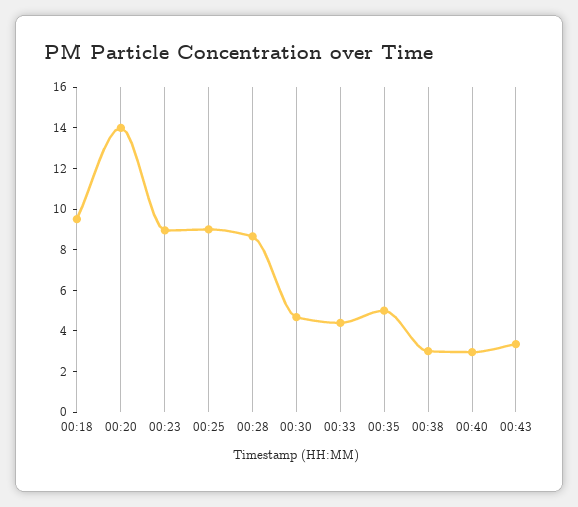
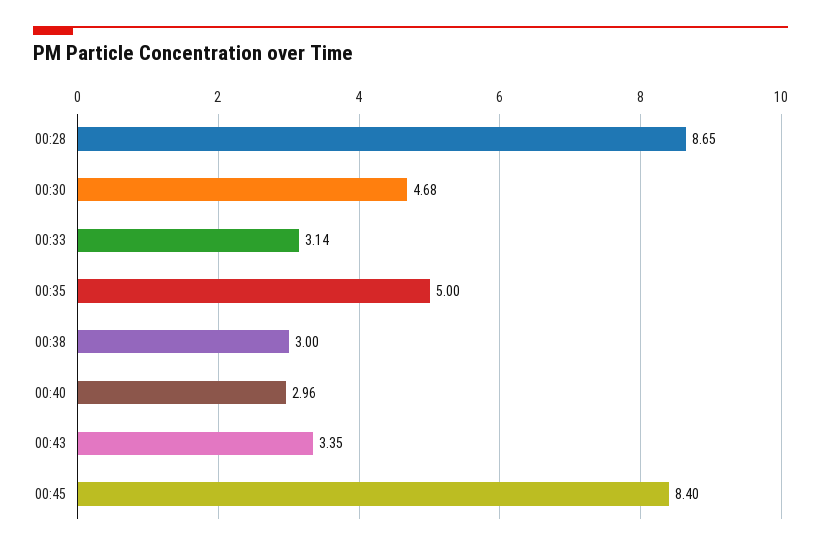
00:18: 9.5 -> none
00:20: 14 -> none
00:23: 9 -> none
00:25: 9 -> none
00:33: 4.5 -> 3.14
00:45: none -> 8.4

